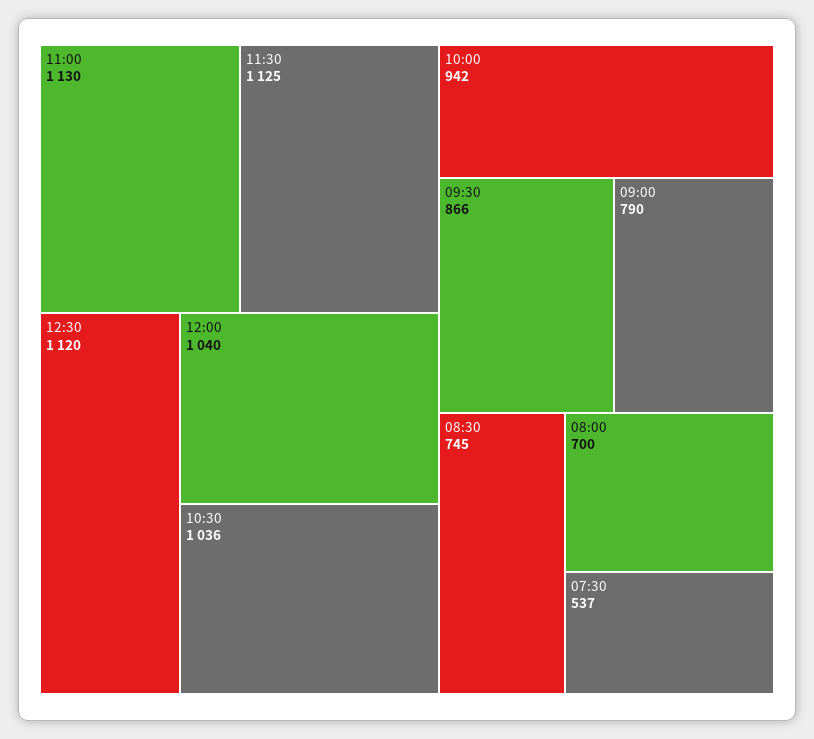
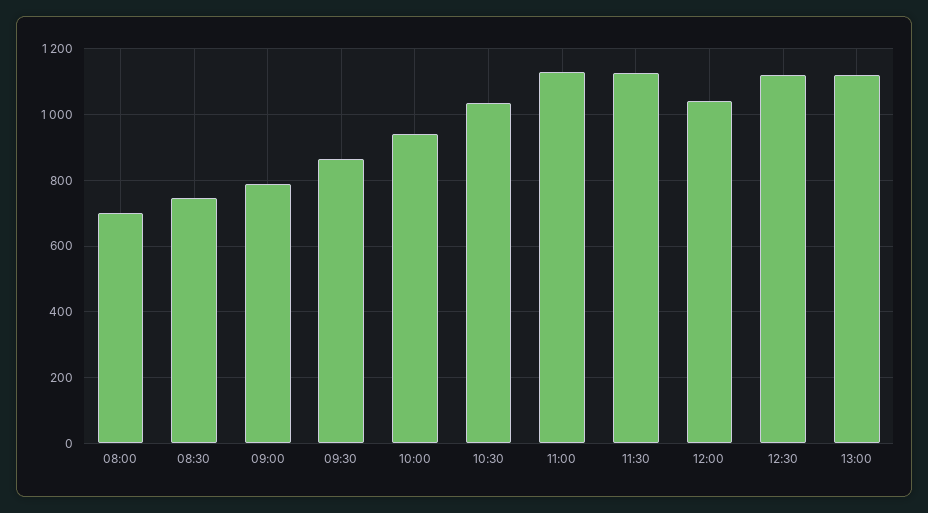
07:30: 537 -> none
13:00: none -> 1120

